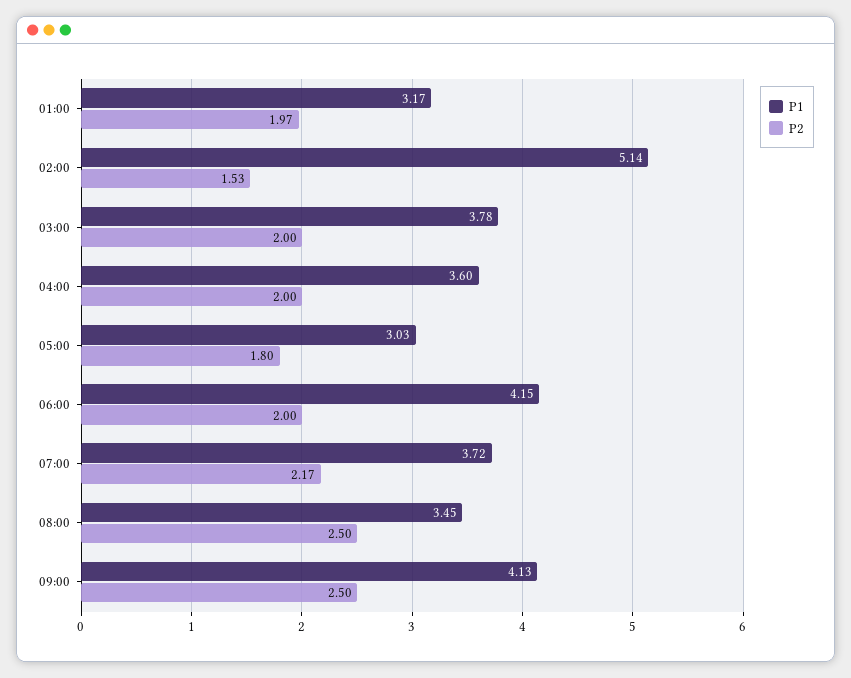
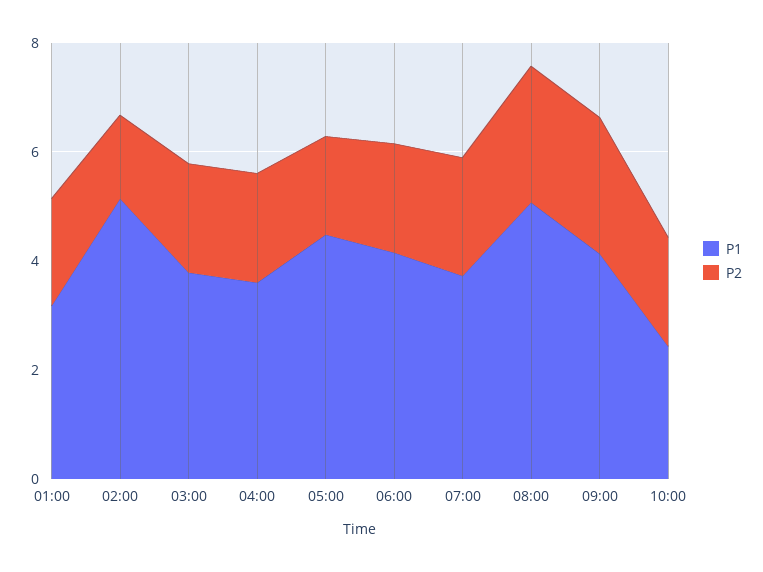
P1, 05:00: 3.03 -> 4.5
P1, 08:00: 3.45 -> 5
P1, 10:00: none -> 2.5
P2, 10:00: none -> 2

